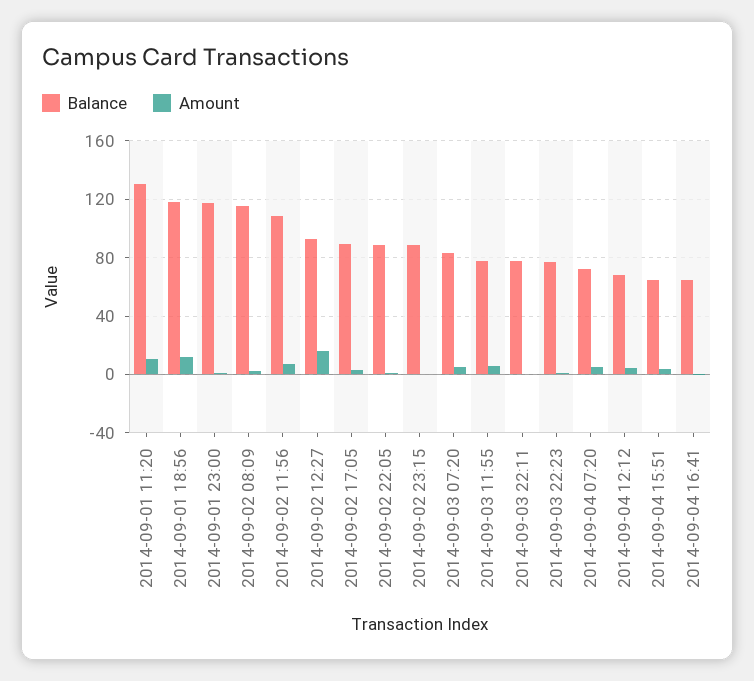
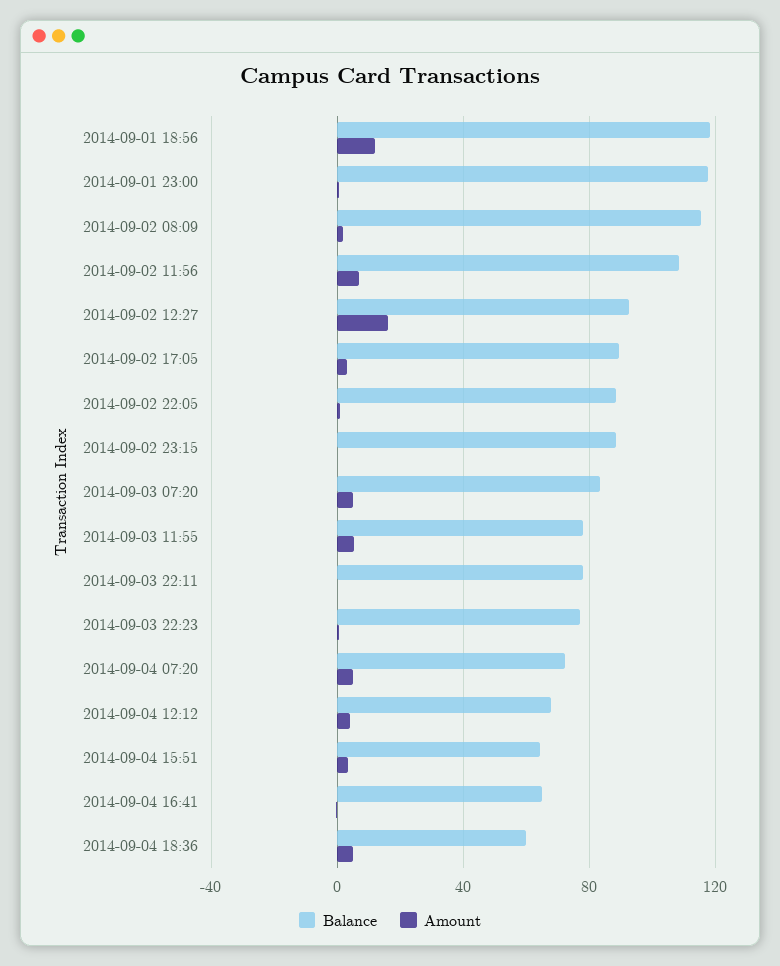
Balance, 2014-09-01 11:20: 130 -> none
Amount, 2014-09-01 11:20: 10 -> none
Balance, 2014-09-04 18:36: none -> 60
Amount, 2014-09-04 18:36: none -> 5

